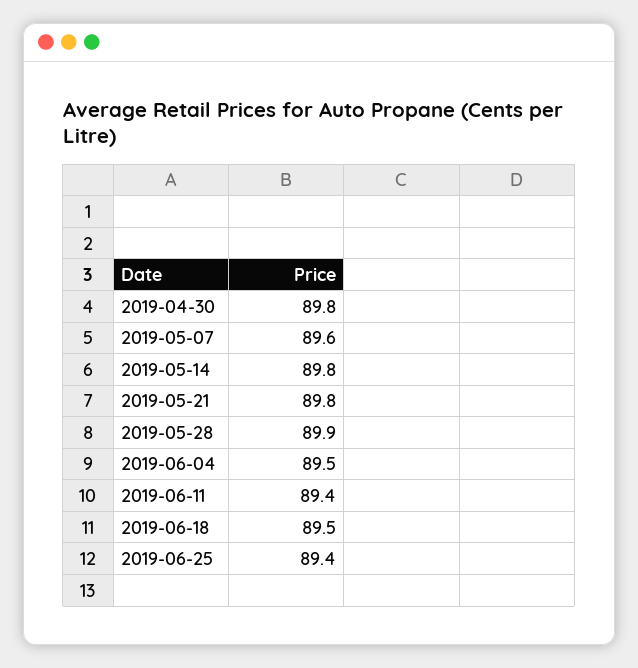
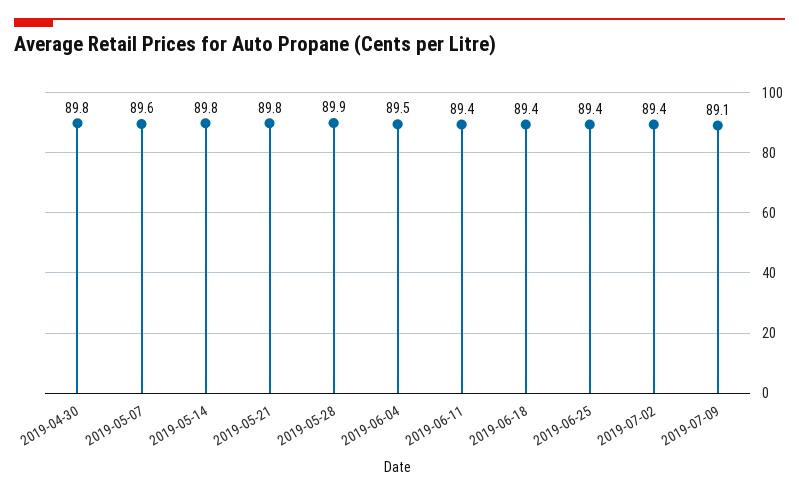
2019-06-18: 89.5 -> 89.4
2019-07-02: none -> 89.4
2019-07-09: none -> 89.1

